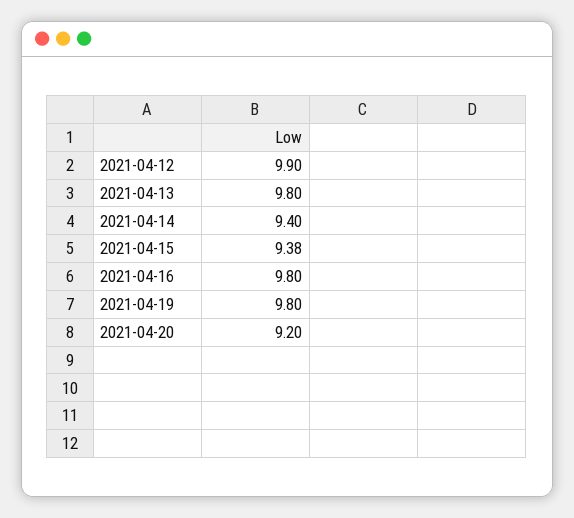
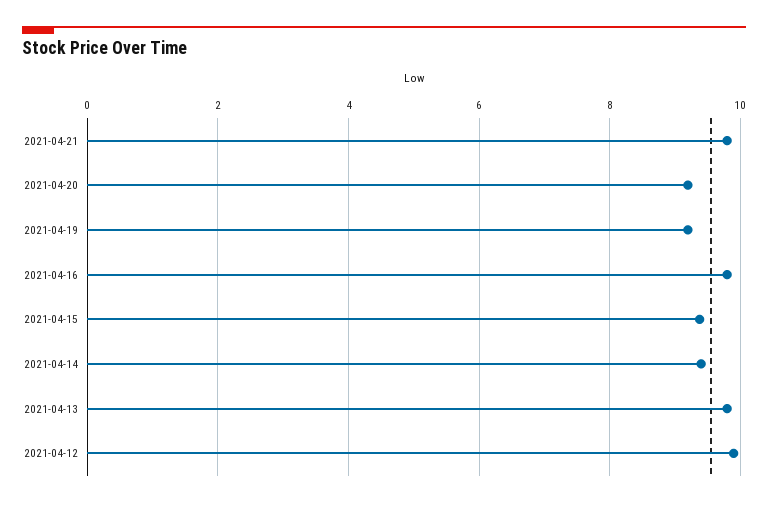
2021-04-19: 9.8 -> 9.2
2021-04-21: none -> 9.8

